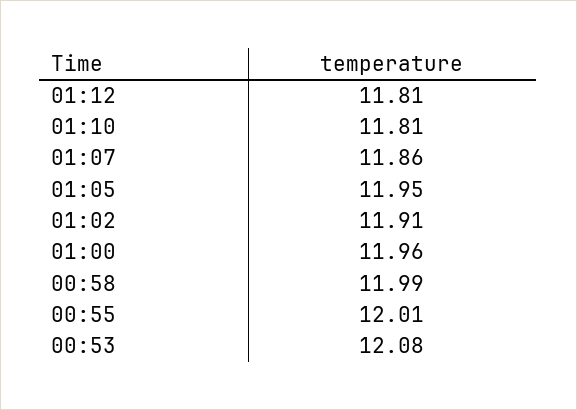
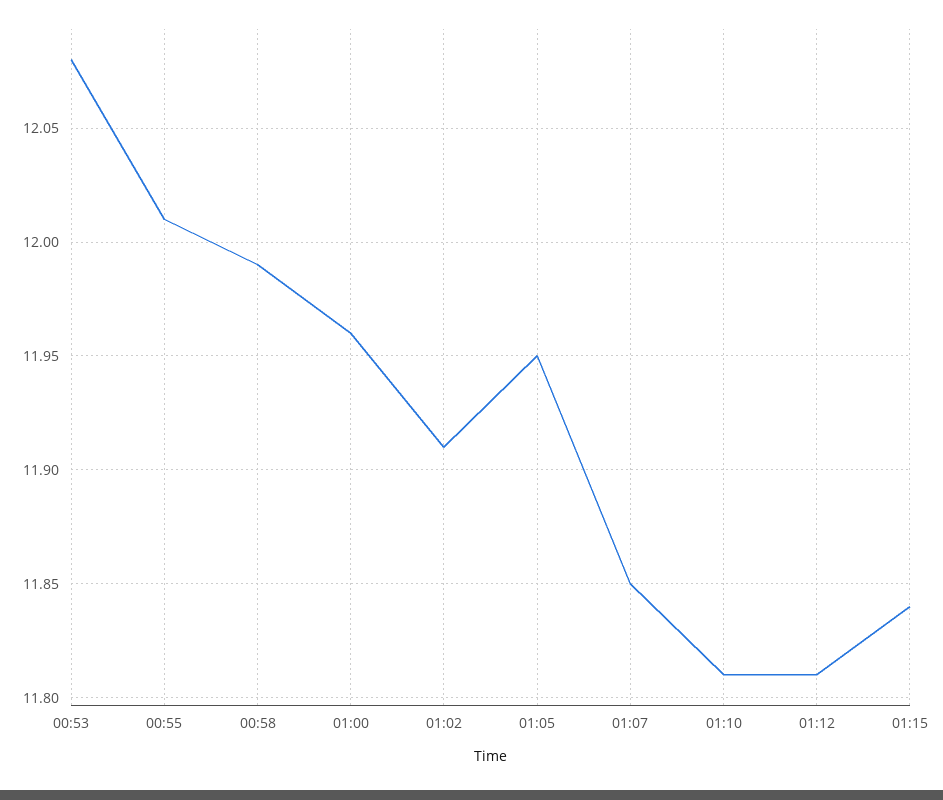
01:07: 11.86 -> 11.85
01:15: none -> 11.84

